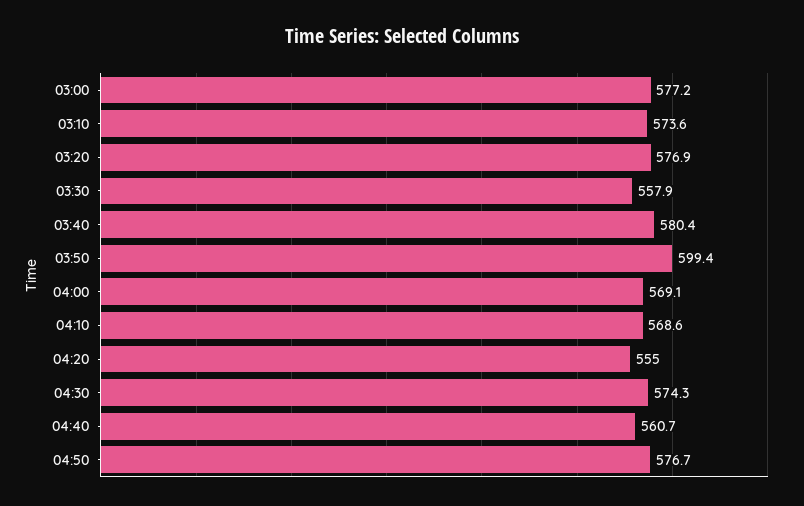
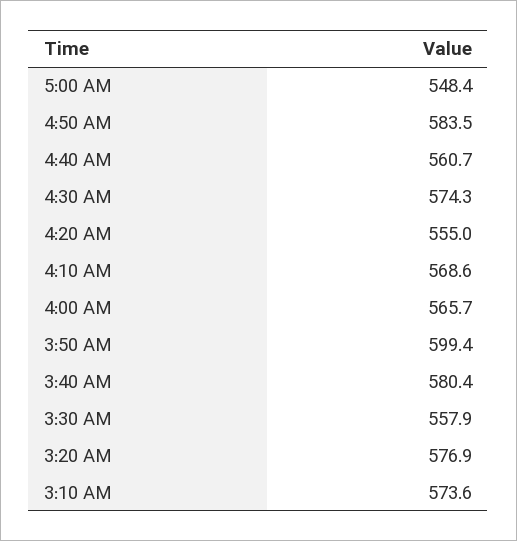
03:00: 577.2 -> none
04:00: 569.1 -> 565.7
04:50: 576.7 -> 583.5
5:00 AM: none -> 548.4

